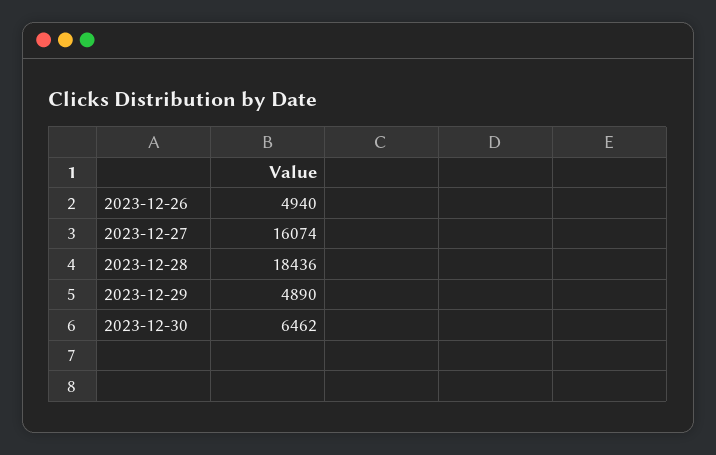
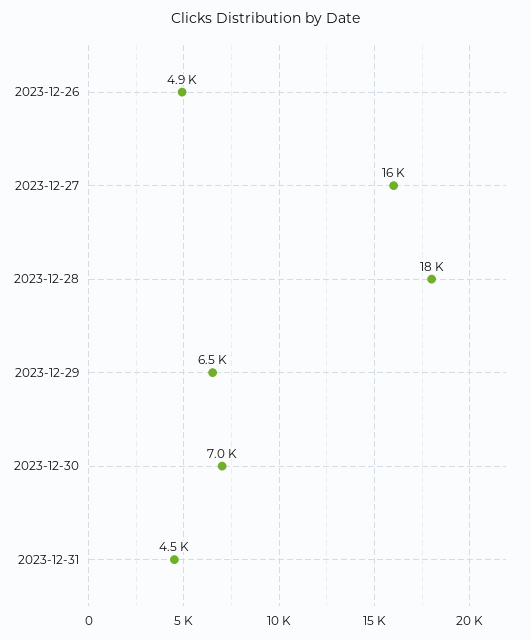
2023-12-29: 4890 -> 6500
2023-12-30: 6462 -> 7000
2023-12-31: none -> 4500

